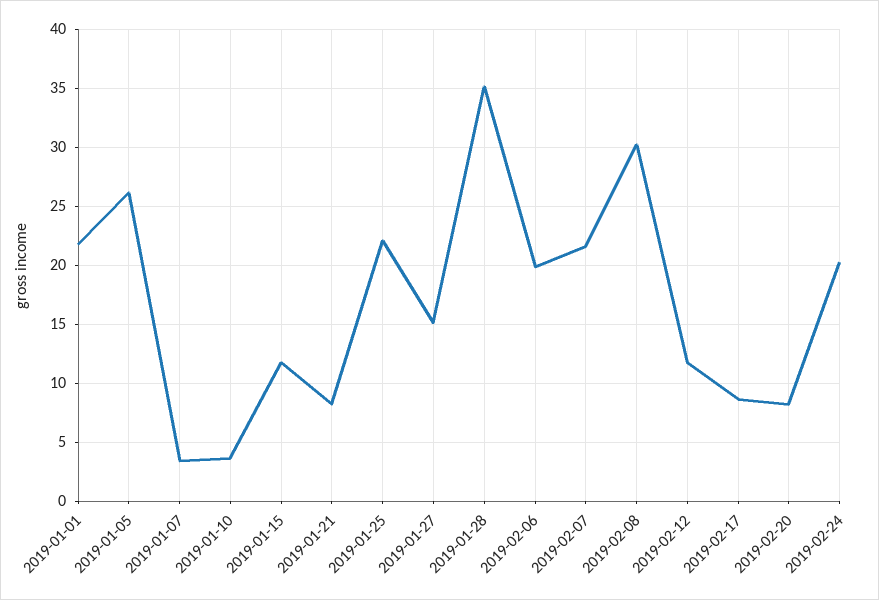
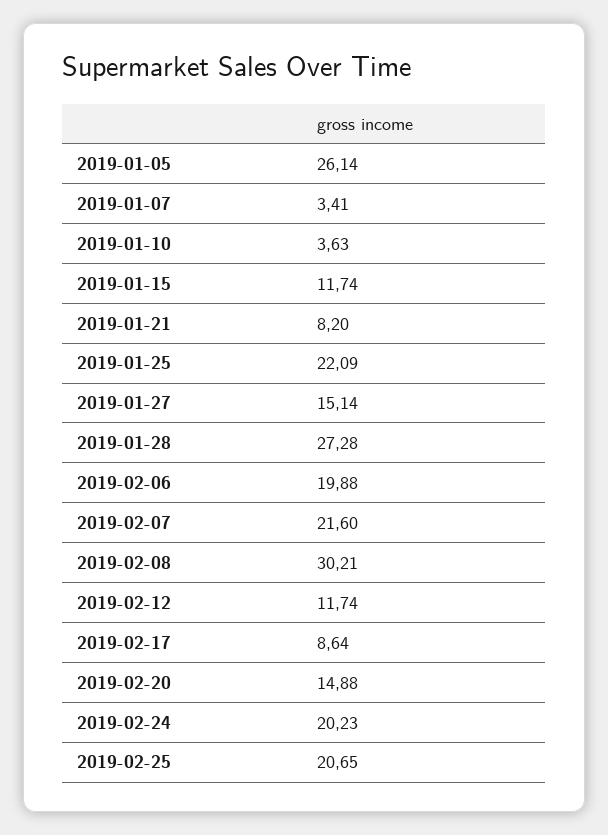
2019-01-01: 22 -> none
2019-01-28: 35 -> 27.28
2019-02-20: 8 -> 14.88
2019-02-25: none -> 20.65

